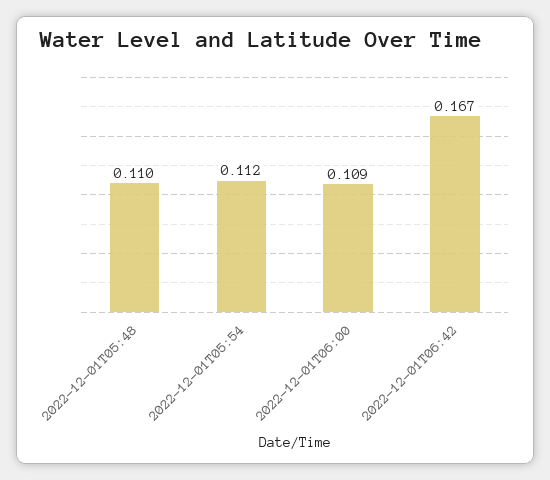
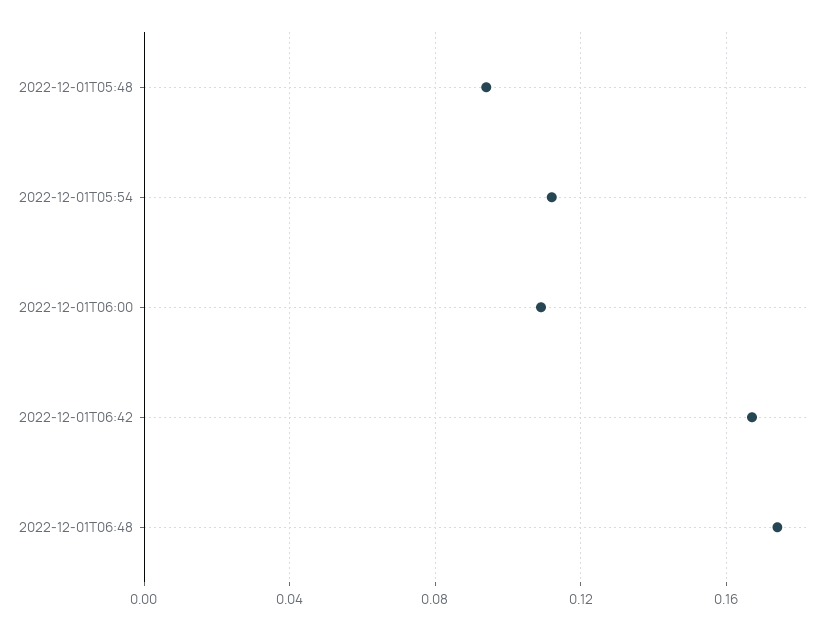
2022-12-01T05:48: 0.11 -> 0.095
2022-12-01T06:48: none -> 0.175

